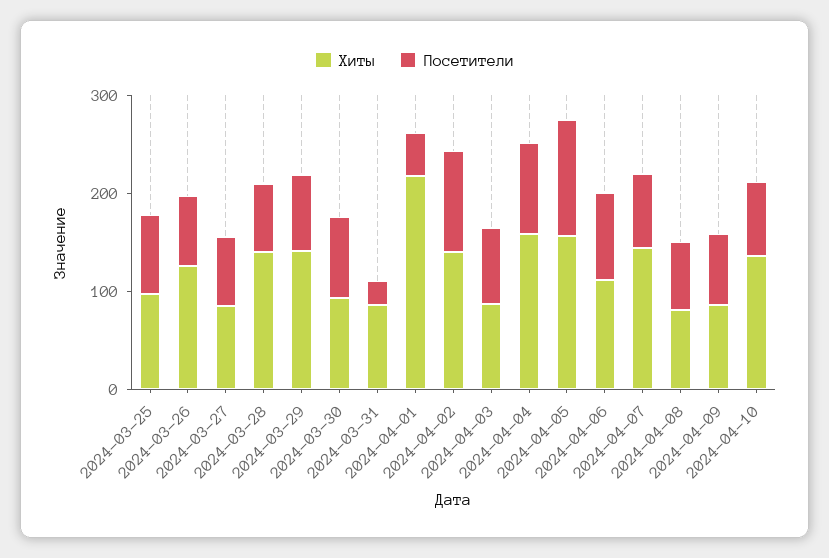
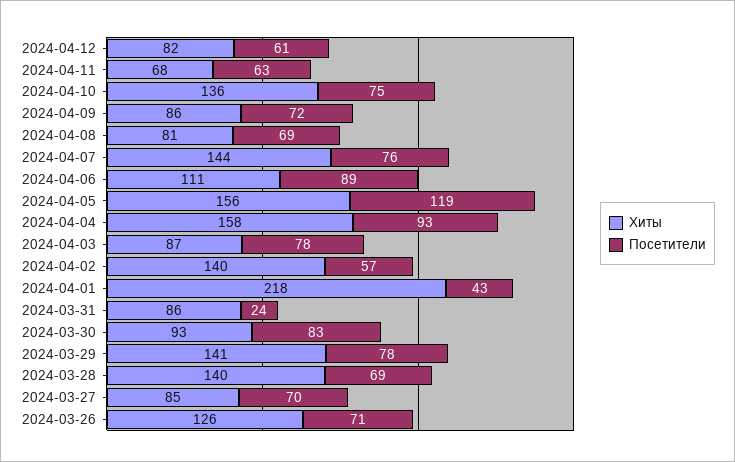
Хиты, 2024-03-25: 100 -> none
Посетители, 2024-03-25: 80 -> none
Посетители, 2024-04-02: 100 -> 57
Хиты, 2024-04-12: none -> 82
Посетители, 2024-04-12: none -> 61
Хиты, 2024-04-11: none -> 68
Посетители, 2024-04-11: none -> 63

